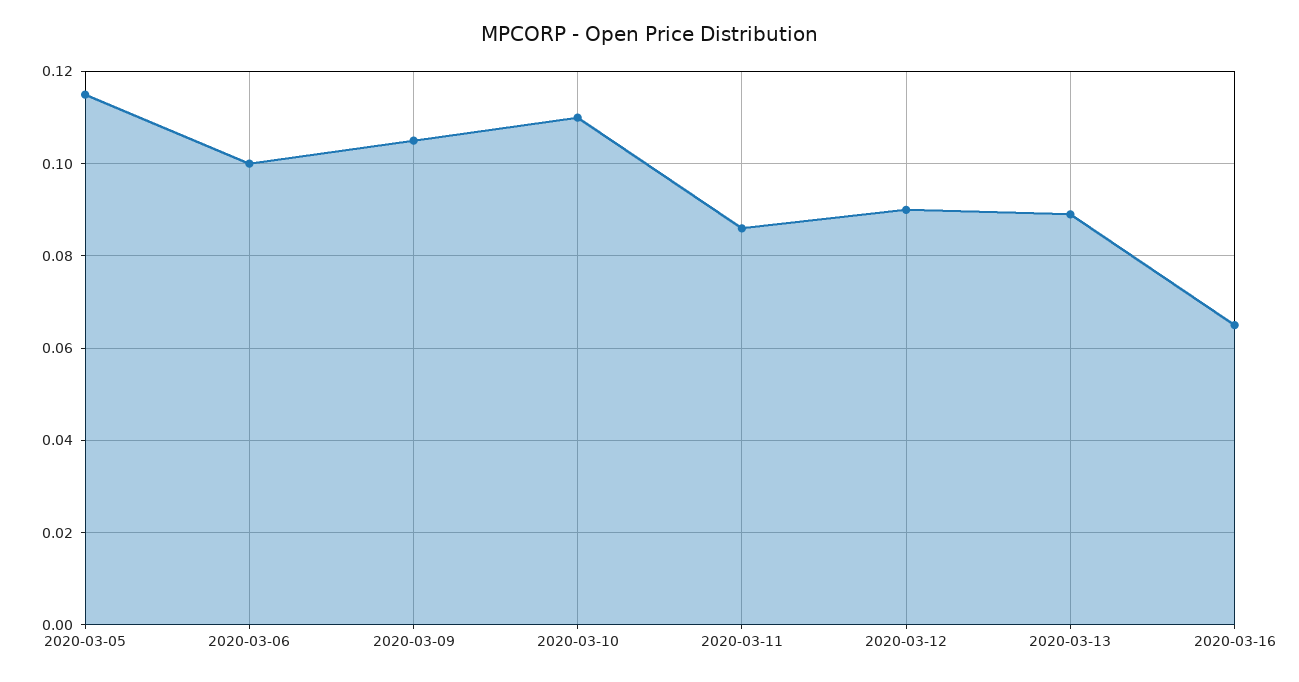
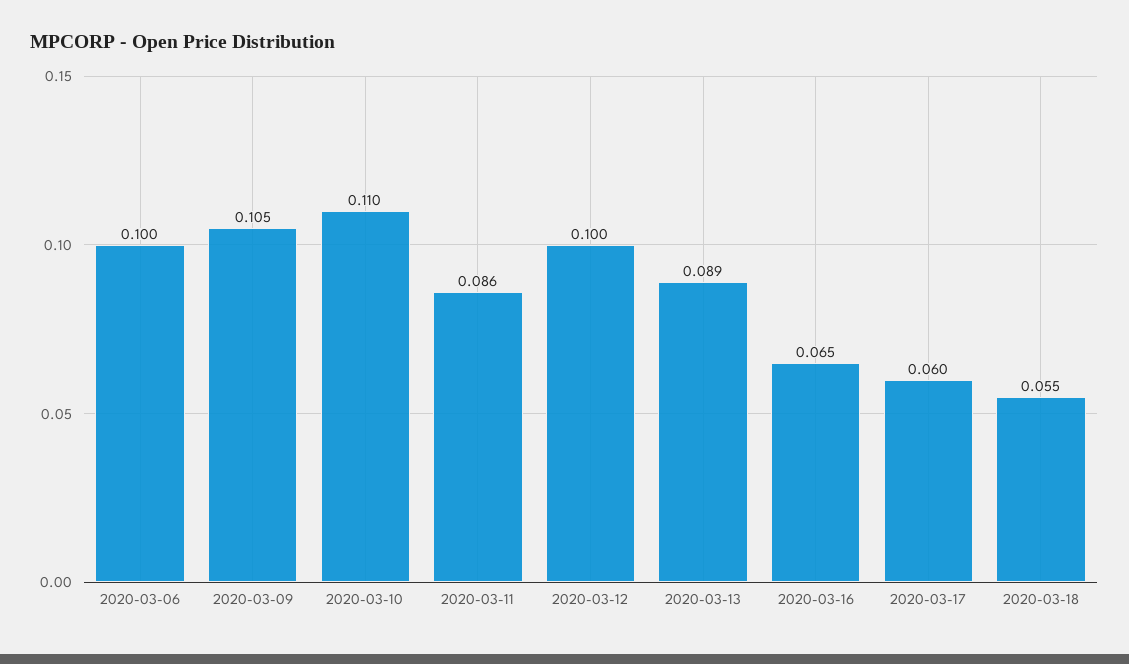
2020-03-05: 0.115 -> none
2020-03-12: 0.09 -> 0.1
2020-03-17: none -> 0.06
2020-03-18: none -> 0.055

